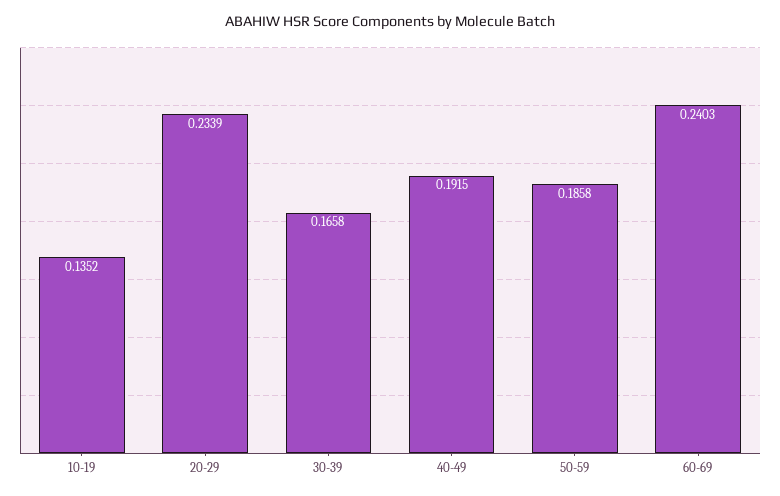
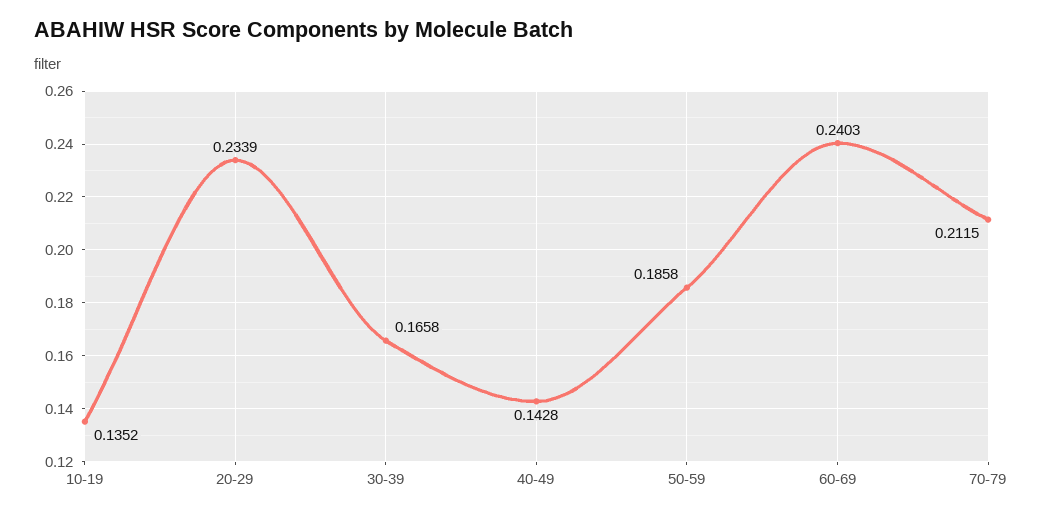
40-49: 0.1915 -> 0.1428
70-79: none -> 0.2115

